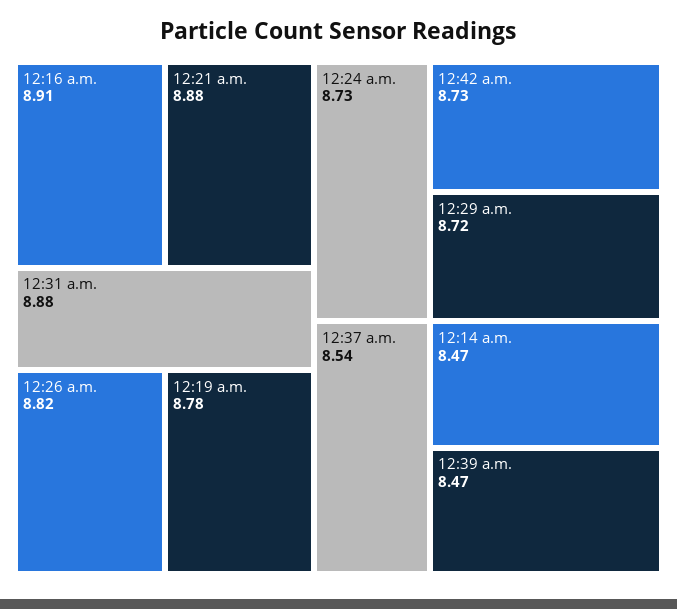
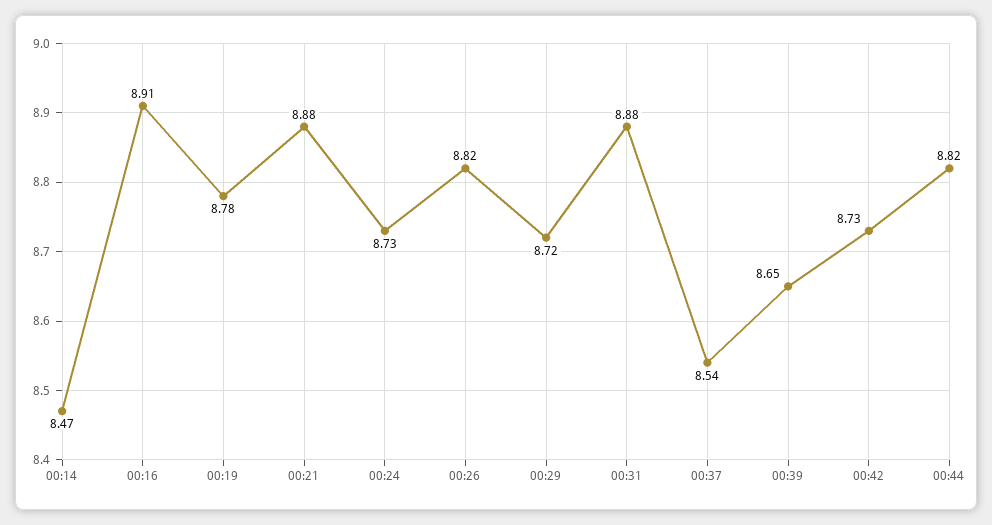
12:39 a.m.: 8.47 -> 8.65
00:44: none -> 8.82

